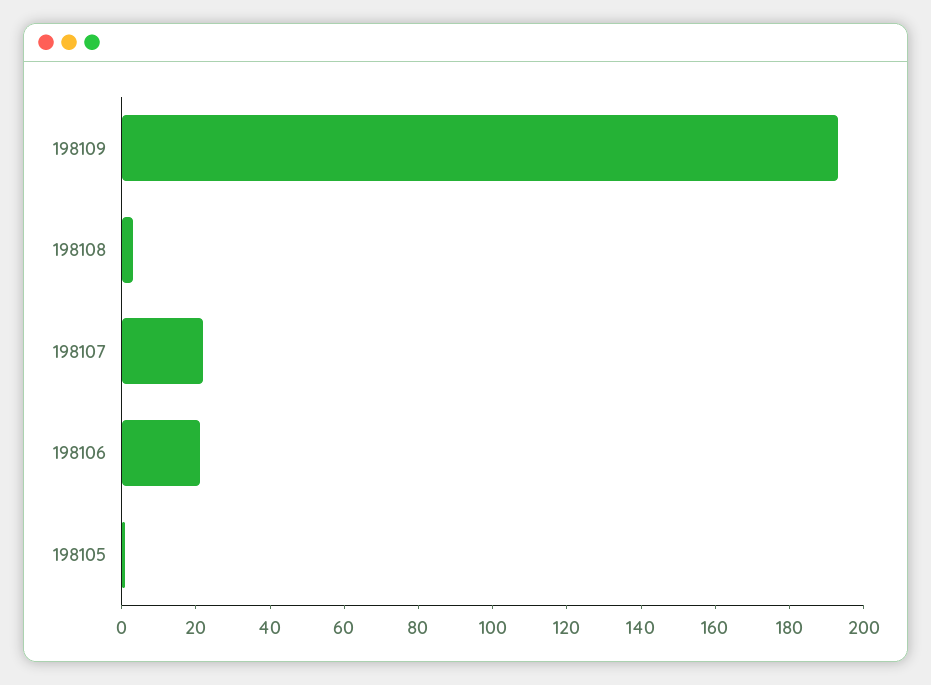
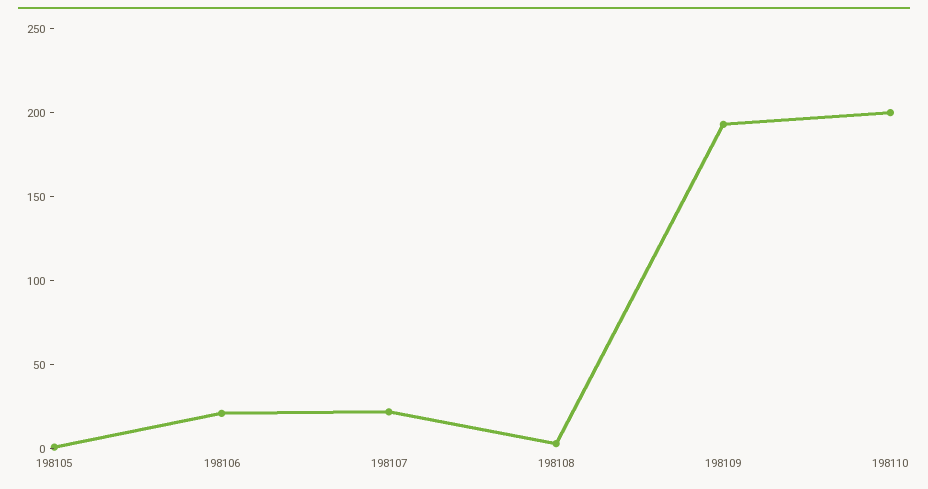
198110: none -> 200

